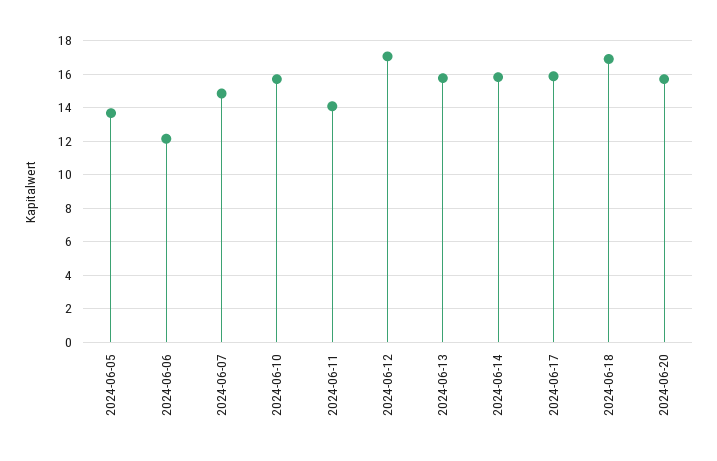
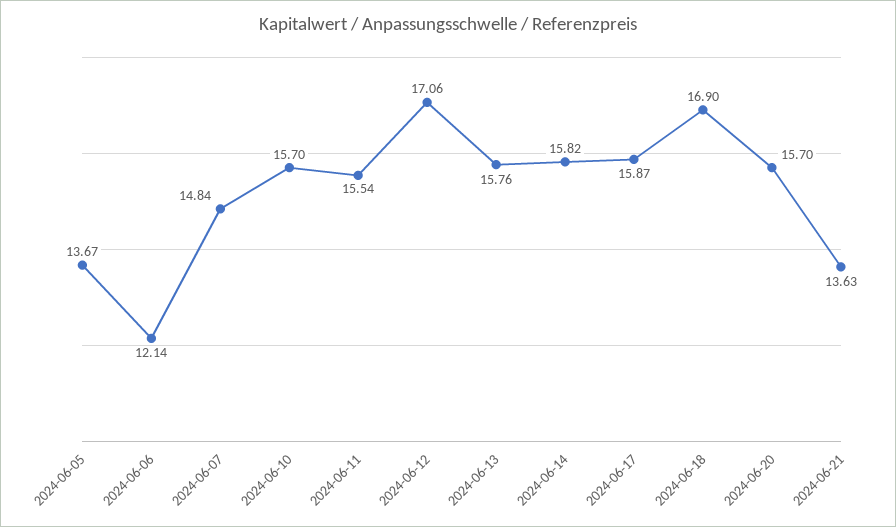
2024-06-11: 14 -> 15.54
2024-06-21: none -> 13.63

